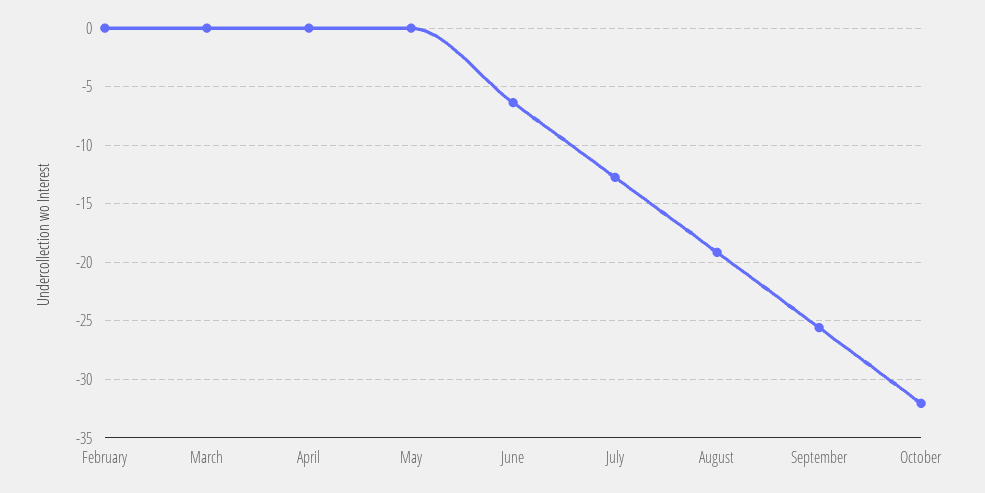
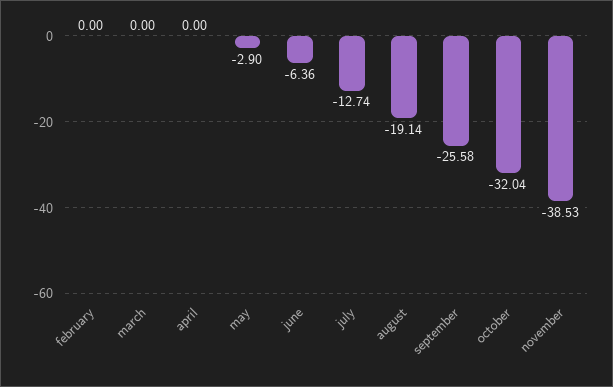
May: 0 -> -2.9
november: none -> -38.53

